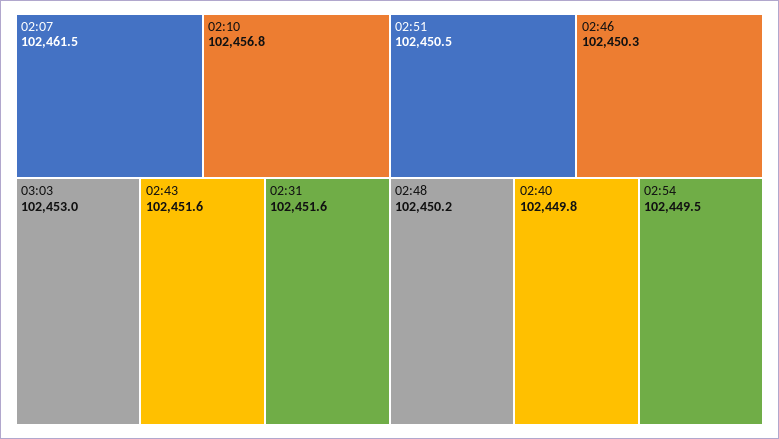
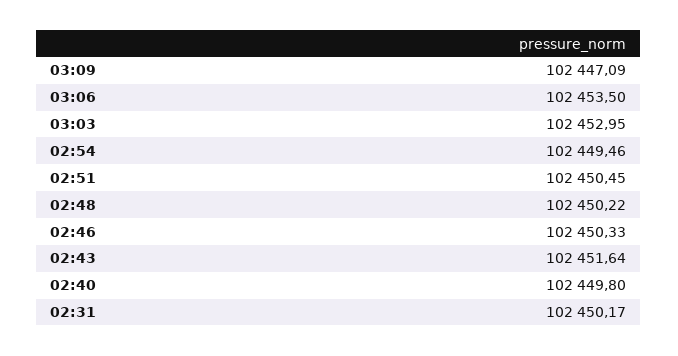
02:07: 102461.5 -> none
02:10: 102456.8 -> none
02:31: 102451.6 -> 102450.17
03:09: none -> 102447.09
03:06: none -> 102453.5

